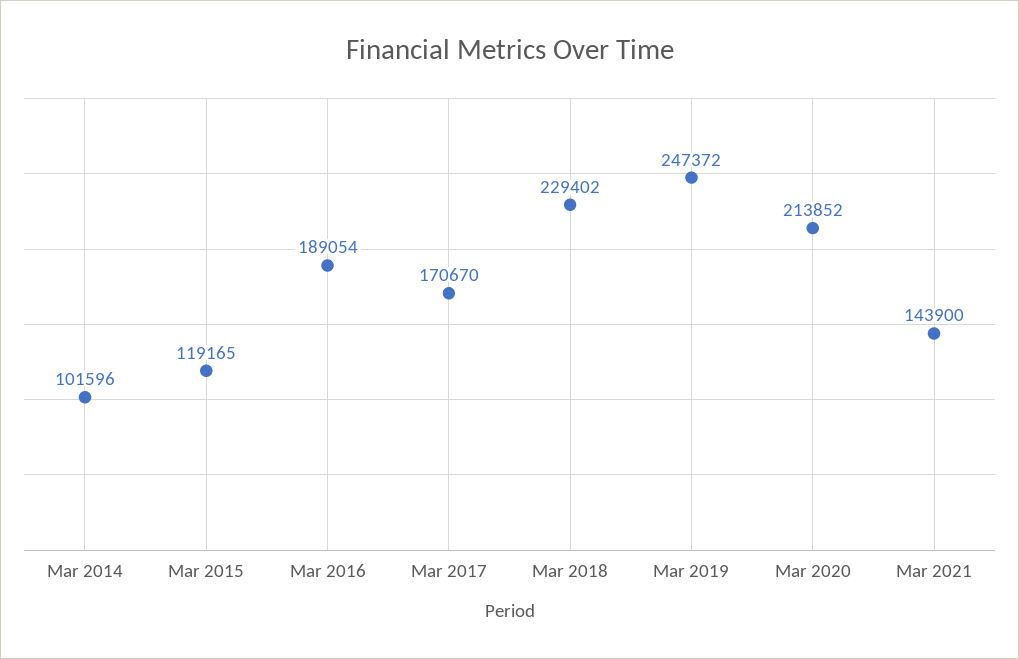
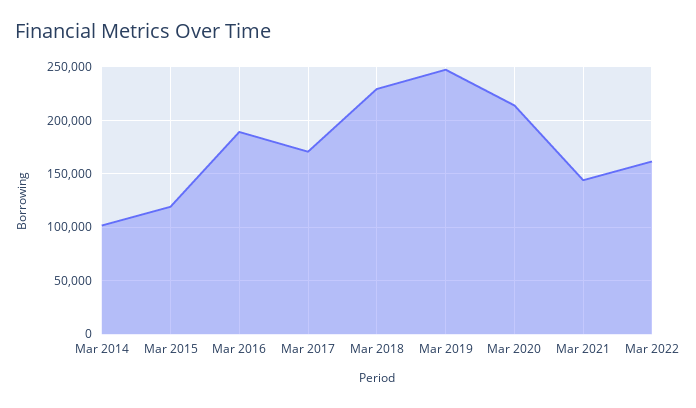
Mar 2022: none -> 160000

